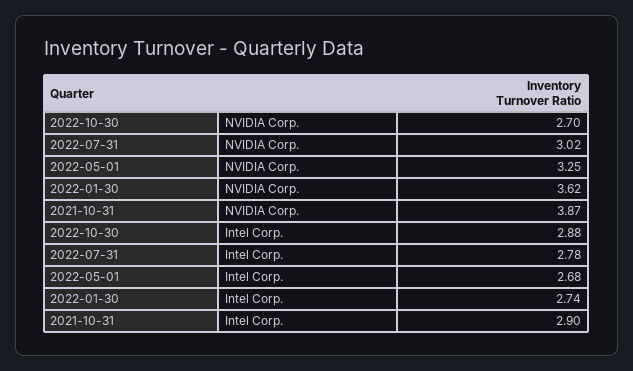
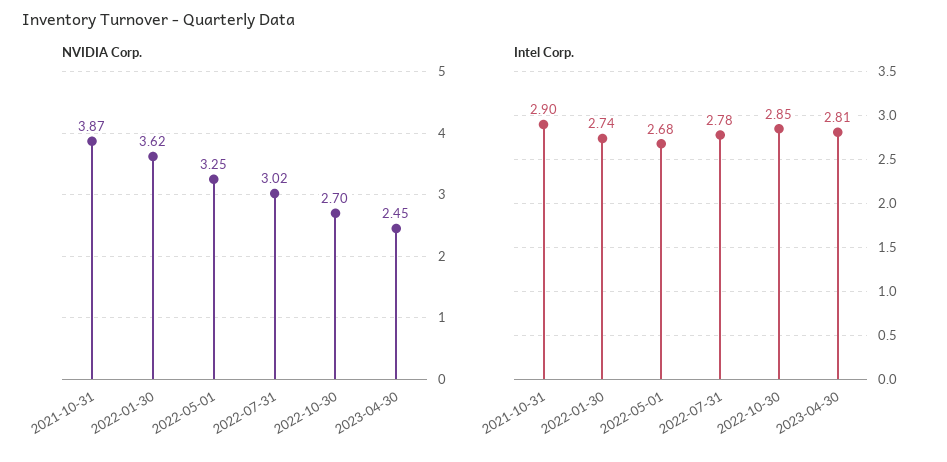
Intel Corp., 2022-10-30: 2.88 -> 2.85
NVIDIA Corp., 2023-04-30: none -> 2.45
Intel Corp., 2023-04-30: none -> 2.81

